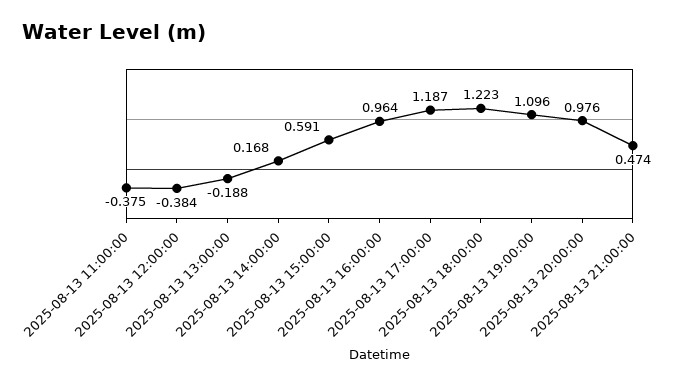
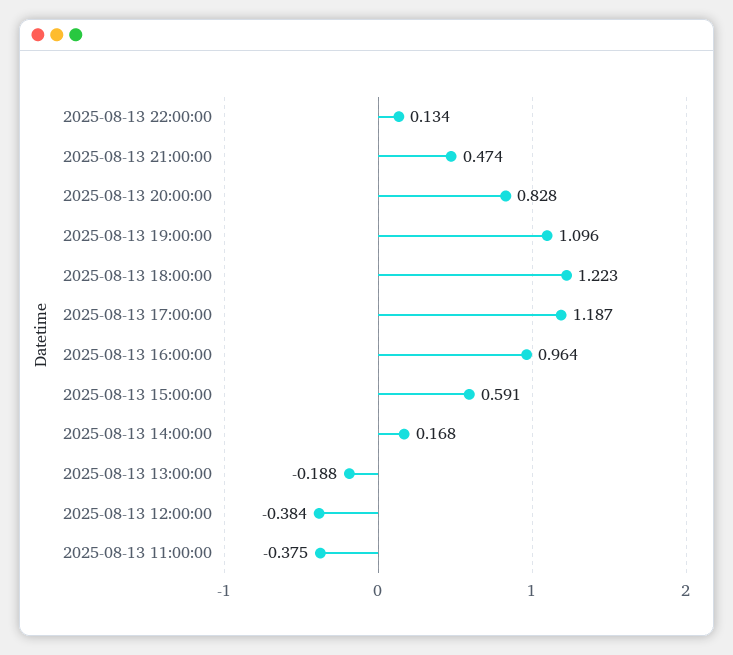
2025-08-13 20:00:00: 0.976 -> 0.828
2025-08-13 22:00:00: none -> 0.134

